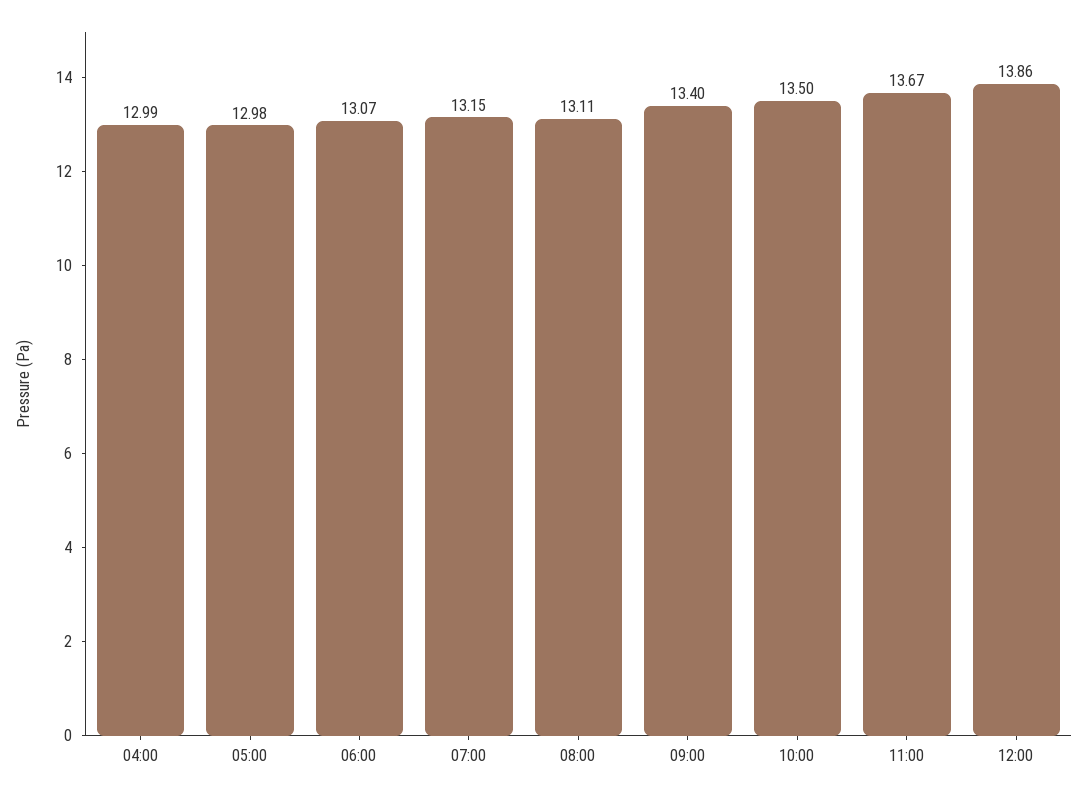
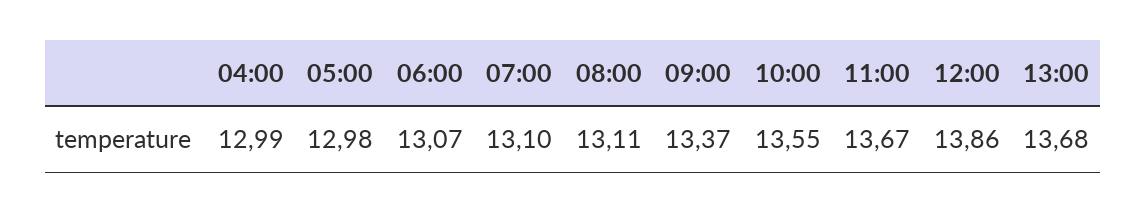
07:00: 13.15 -> 13.1
09:00: 13.4 -> 13.37
10:00: 13.5 -> 13.55
13:00: none -> 13.68

